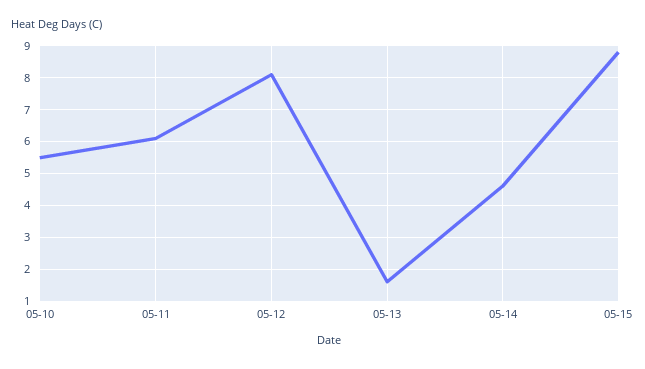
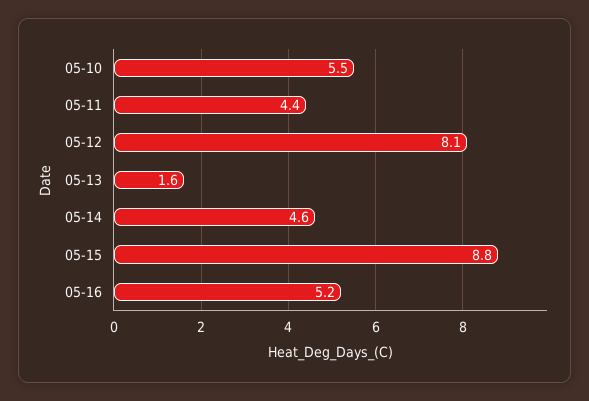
05-11: 6 -> 4.4
05-16: none -> 5.2

